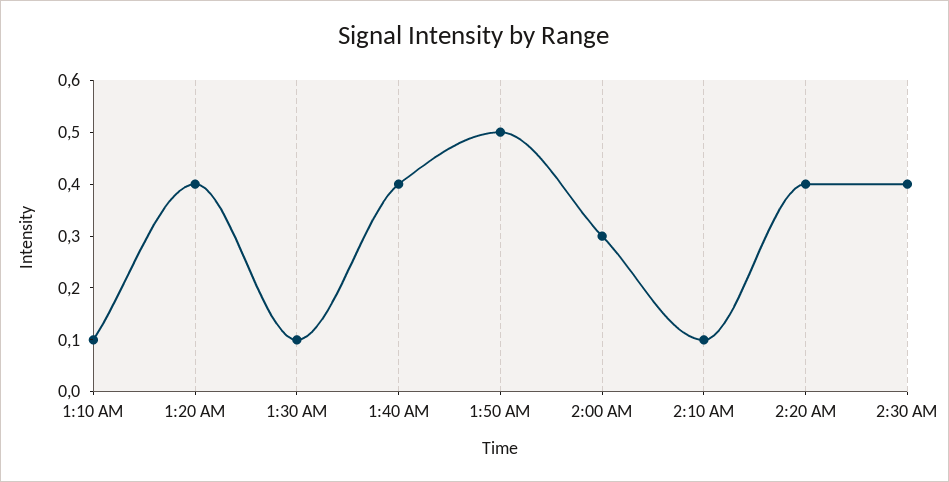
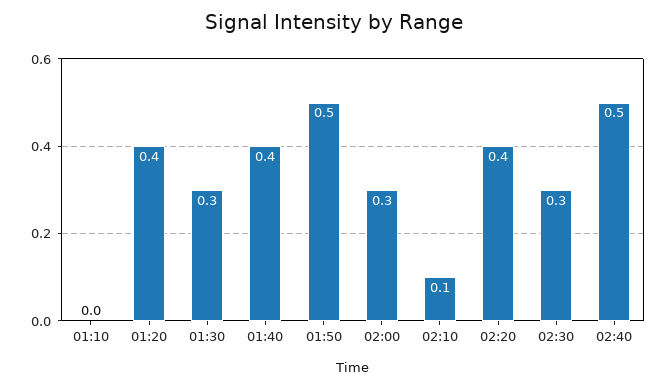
1:10 AM: 0.1 -> 0
1:30 AM: 0.1 -> 0.3
2:30 AM: 0.4 -> 0.3
02:40: none -> 0.5

